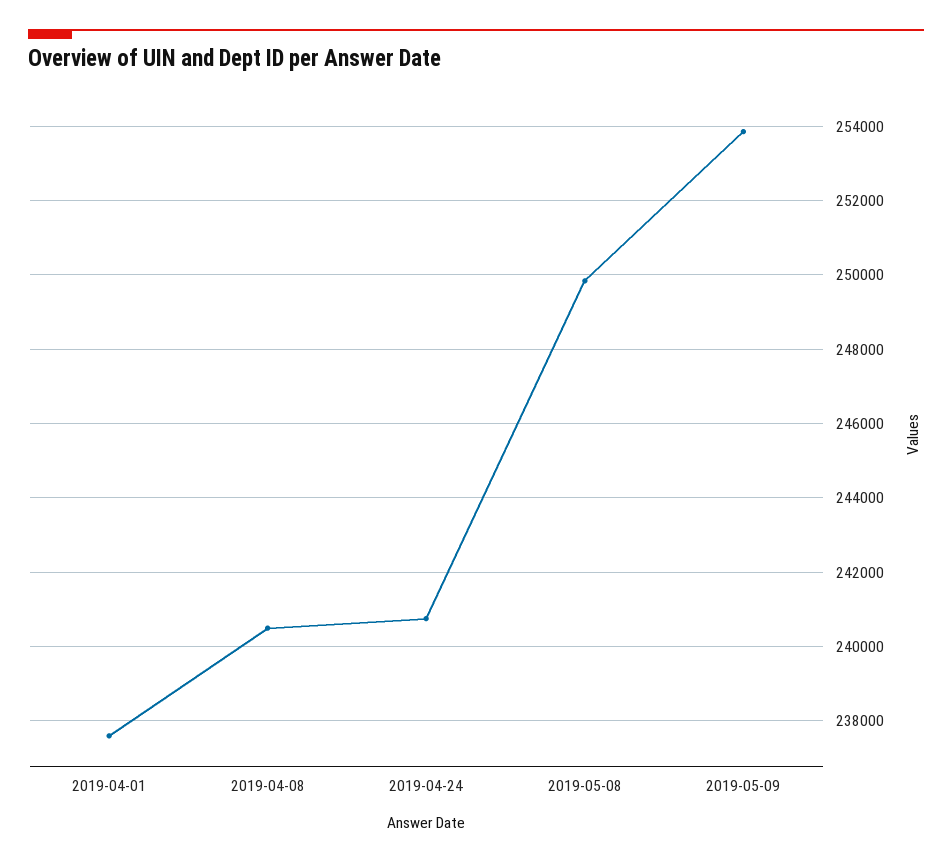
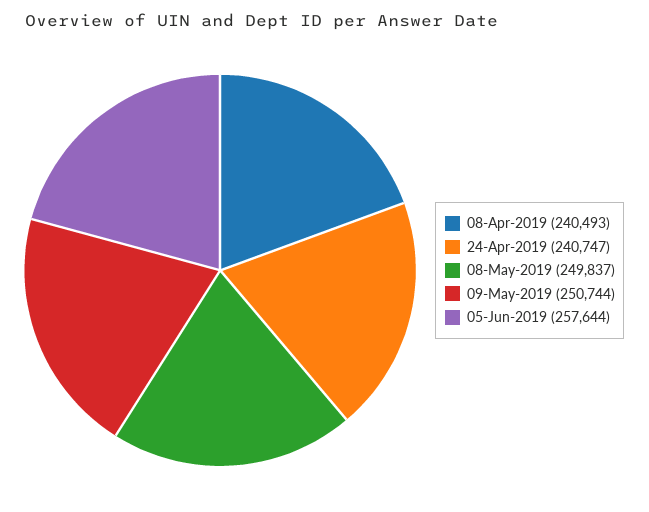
2019-04-01: 237600 -> none
2019-05-09: 253800 -> 250744
05-Jun-2019: none -> 257644

